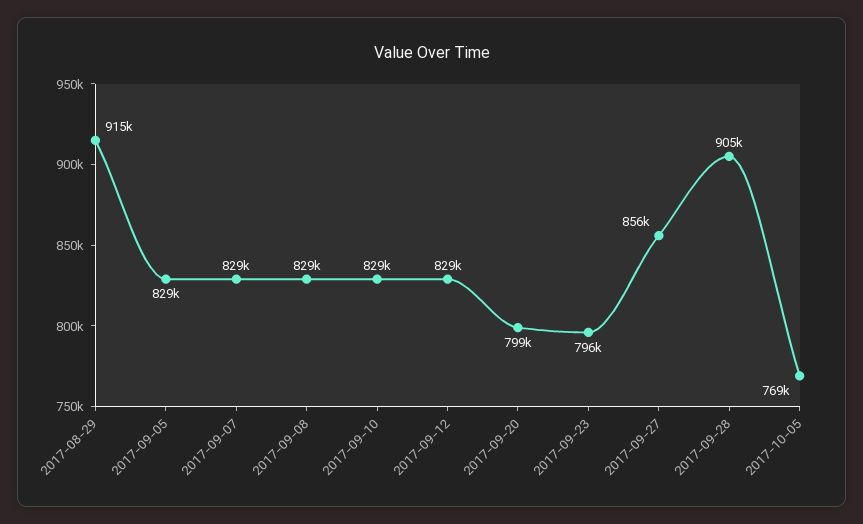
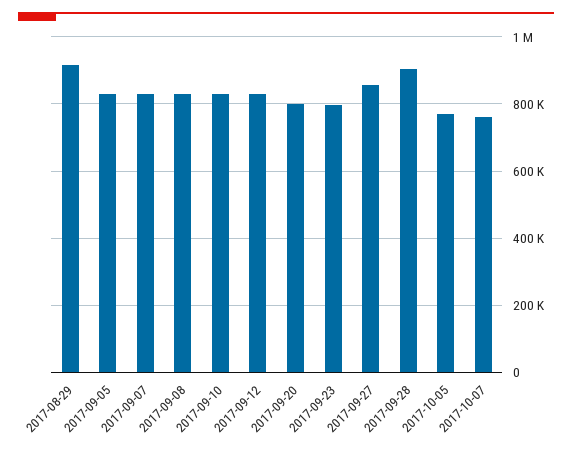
2017-10-07: none -> 760000

